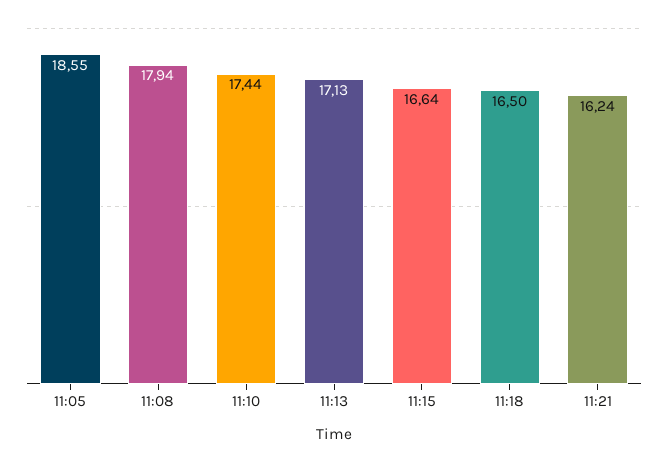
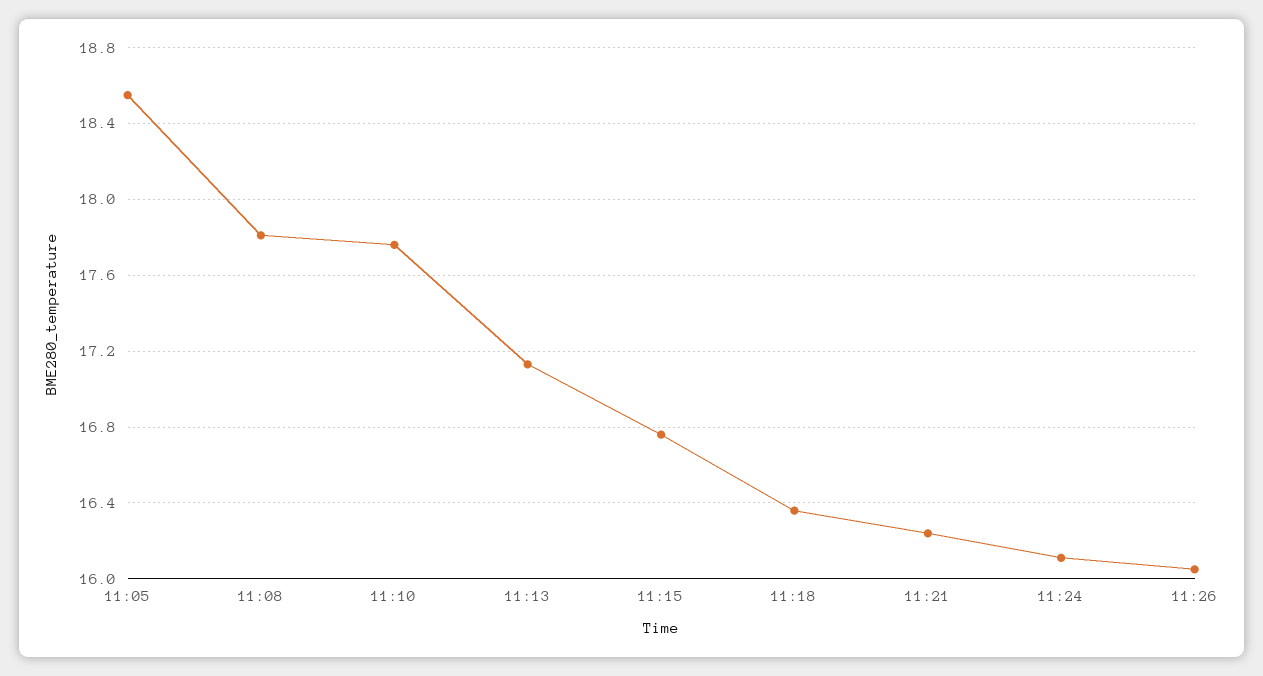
11:08: 17.94 -> 17.8
11:10: 17.44 -> 17.75
11:15: 16.64 -> 16.75
11:18: 16.5 -> 16.35
11:24: none -> 16.1
11:26: none -> 16.05

